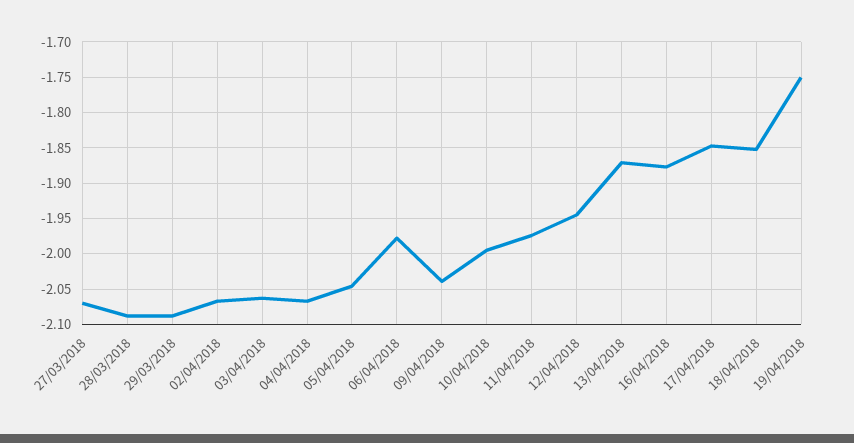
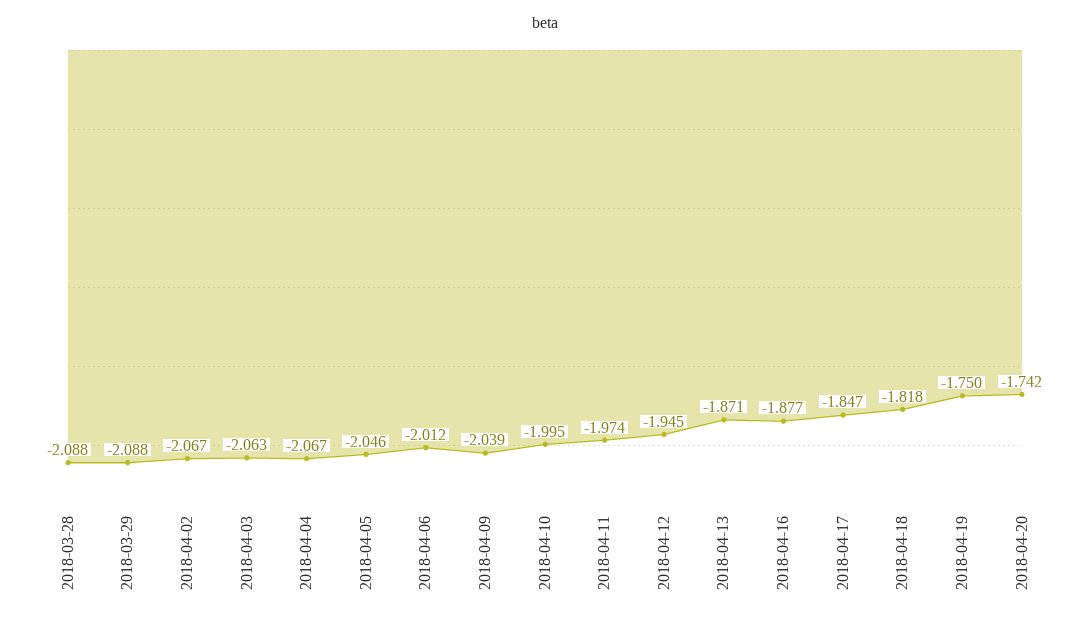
27/03/2018: -2.07 -> none
06/04/2018: -1.98 -> -2.012
18/04/2018: -1.85 -> -1.818
2018-04-20: none -> -1.742

